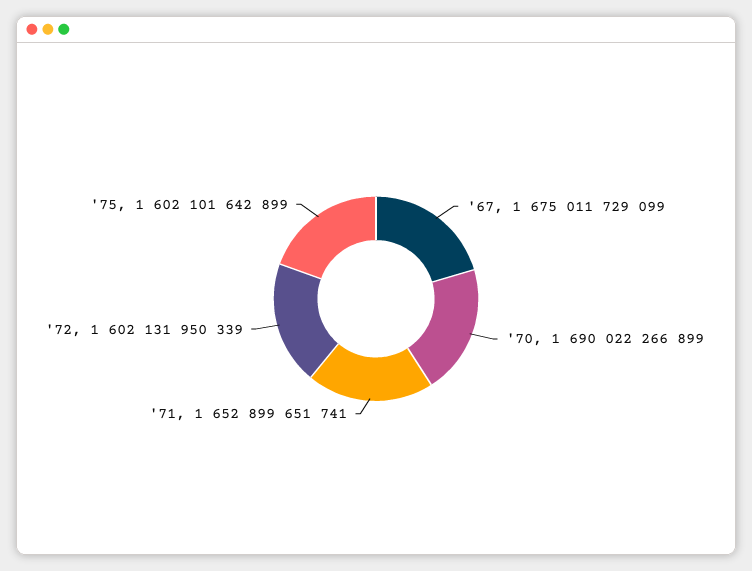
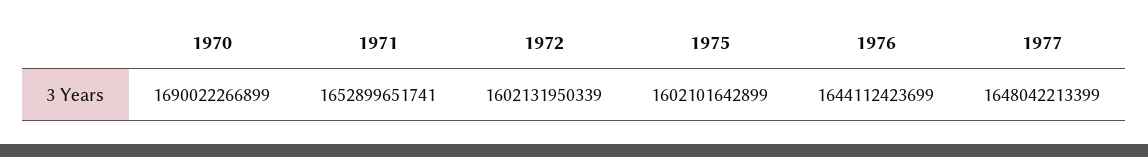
'67: 1675011729099 -> none
1976: none -> 1644112423699
1977: none -> 1648042213399

